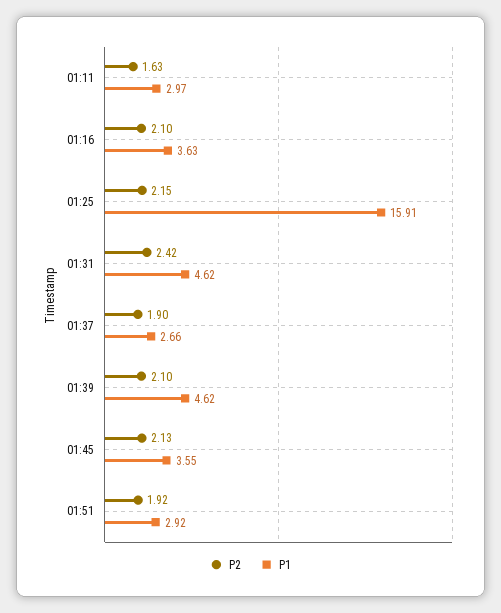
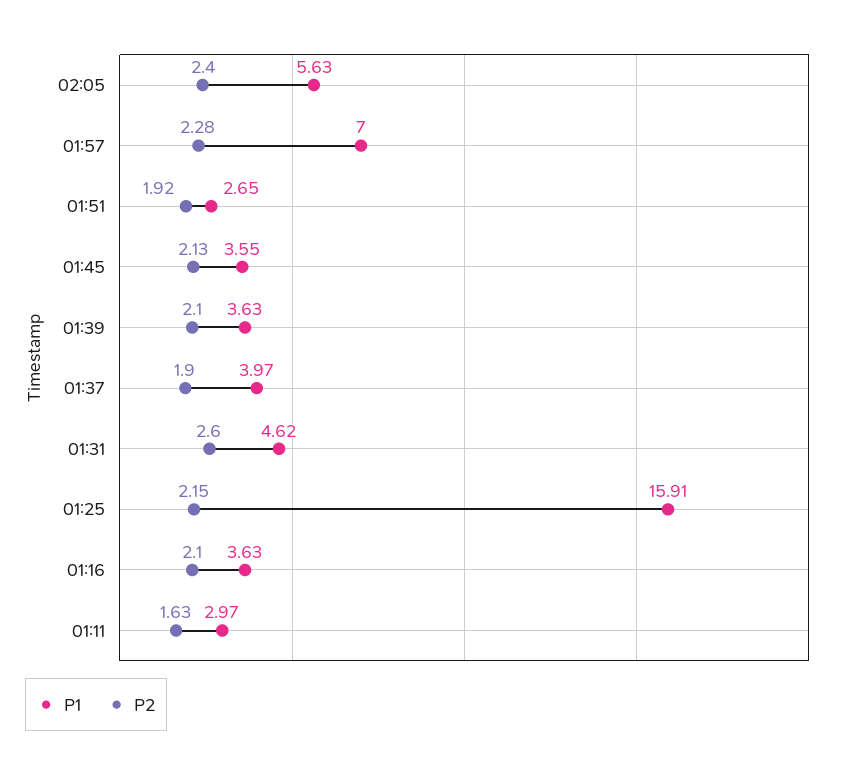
P2, 01:31: 2.42 -> 2.6
P1, 01:37: 2.66 -> 3.97
P1, 01:39: 4.62 -> 3.63
P1, 01:51: 2.92 -> 2.65
P1, 02:05: none -> 5.63
P2, 02:05: none -> 2.4
P1, 01:57: none -> 7
P2, 01:57: none -> 2.28

